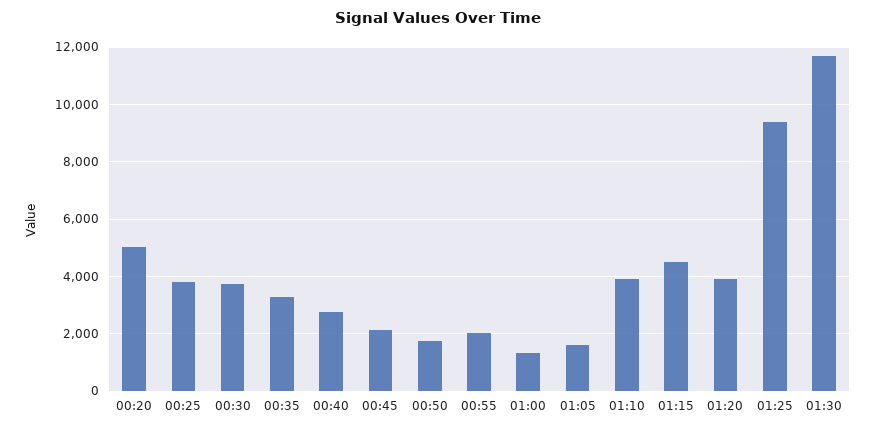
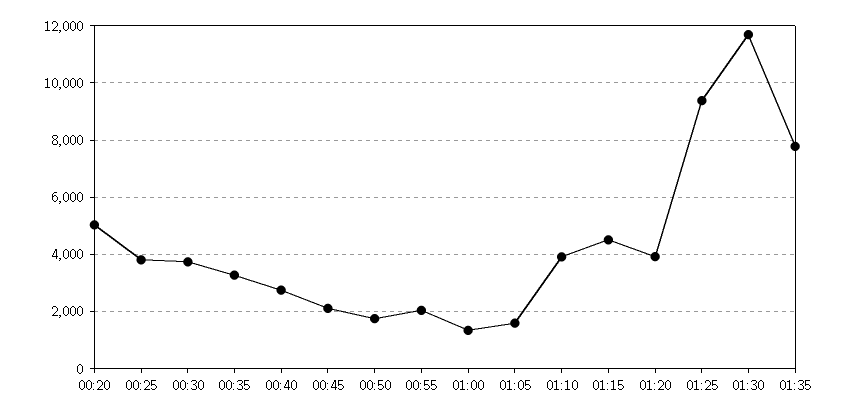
01:35: none -> 7750

